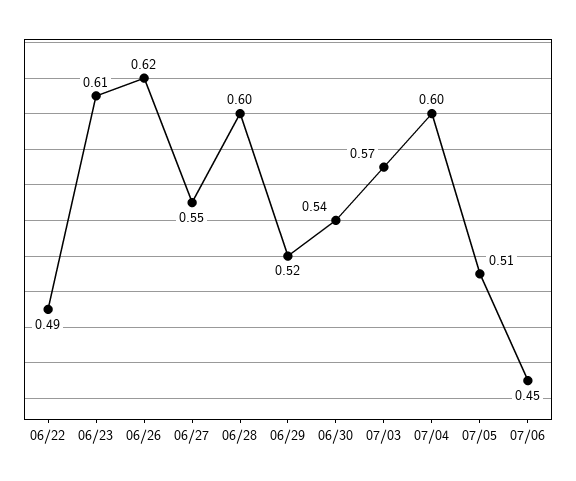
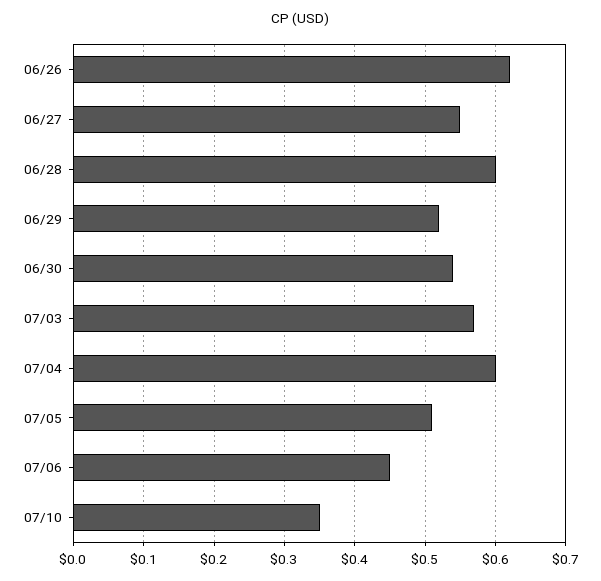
06/22: 0.49 -> none
06/23: 0.61 -> none
07/10: none -> 0.35

